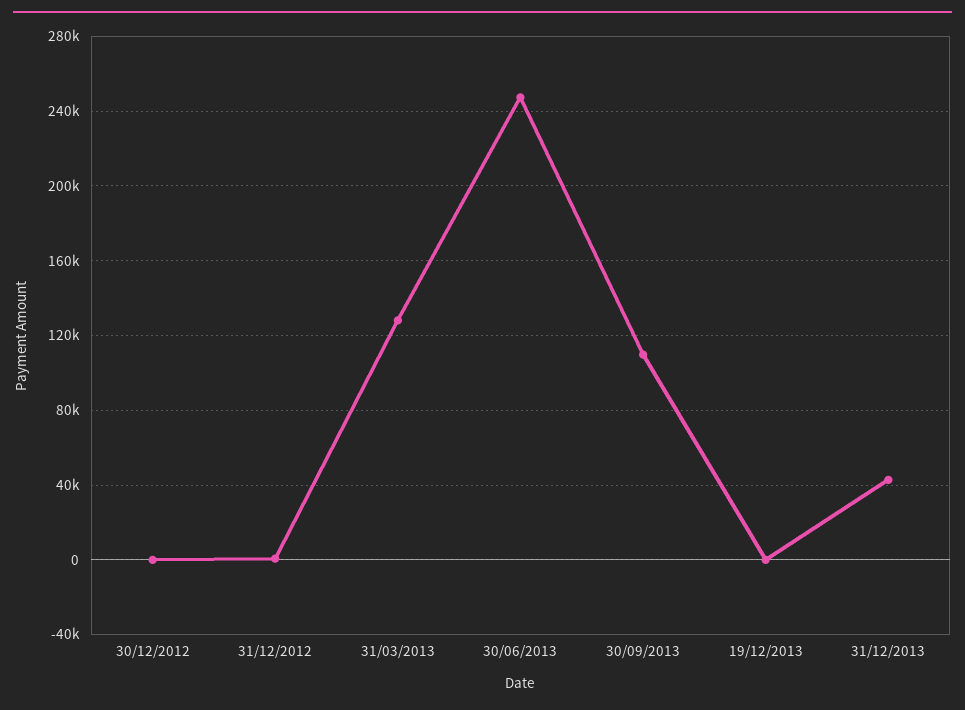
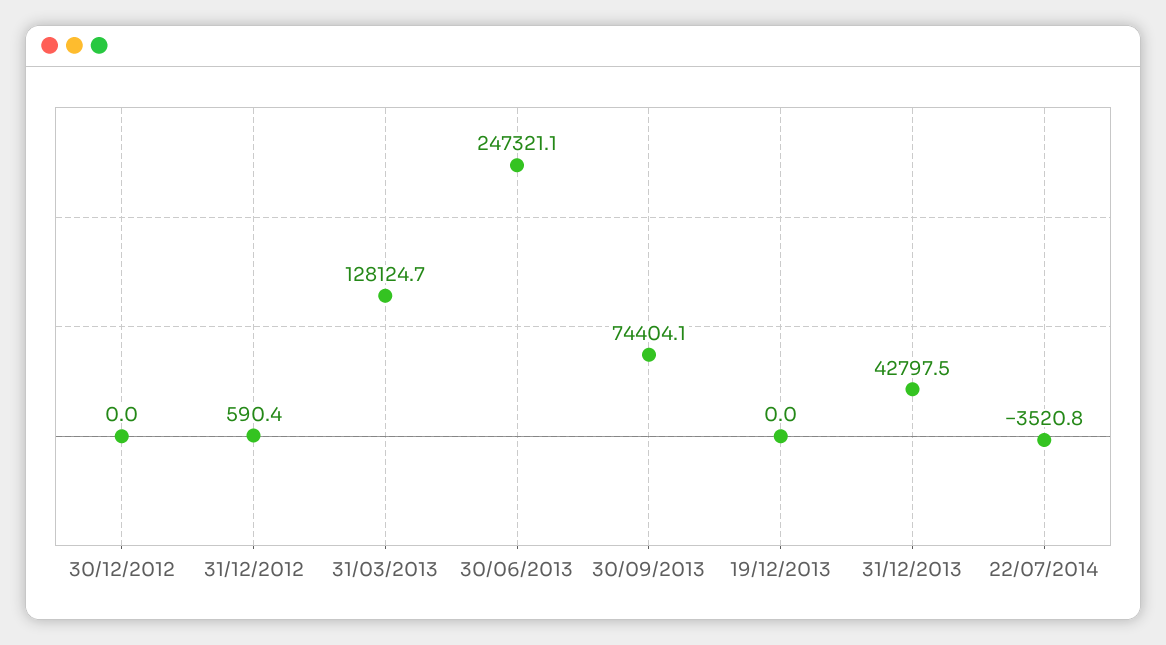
30/09/2013: 110000 -> 74404.1
22/07/2014: none -> -3520.8

